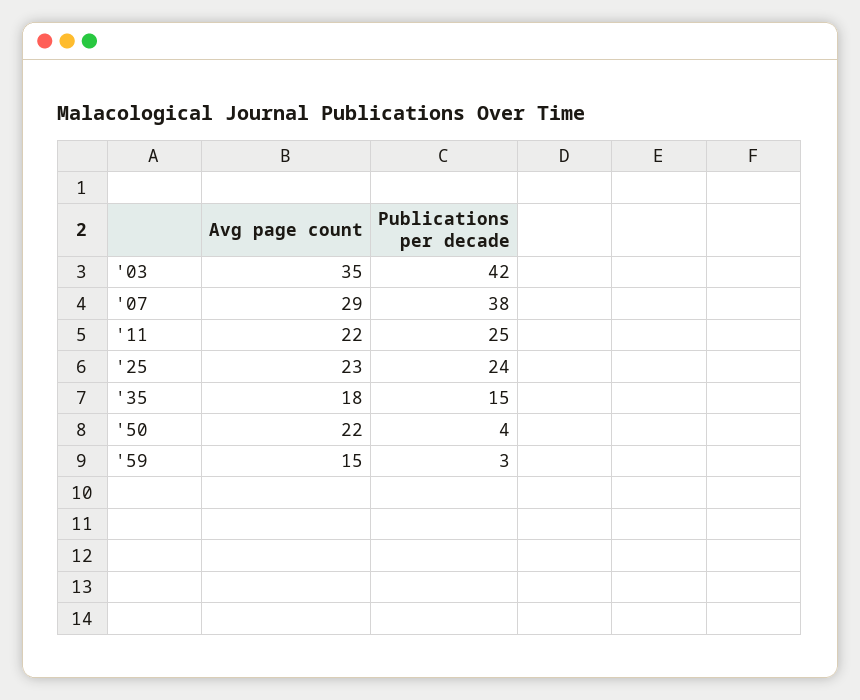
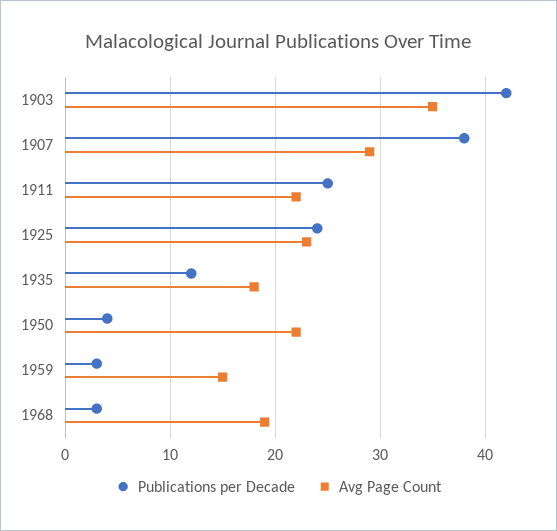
Publications per decade, '35: 15 -> 12
Publications per decade, 1968: none -> 3
Avg page count, 1968: none -> 19

